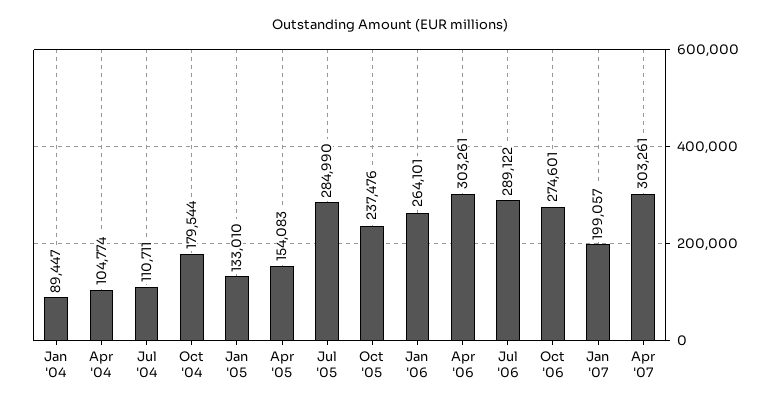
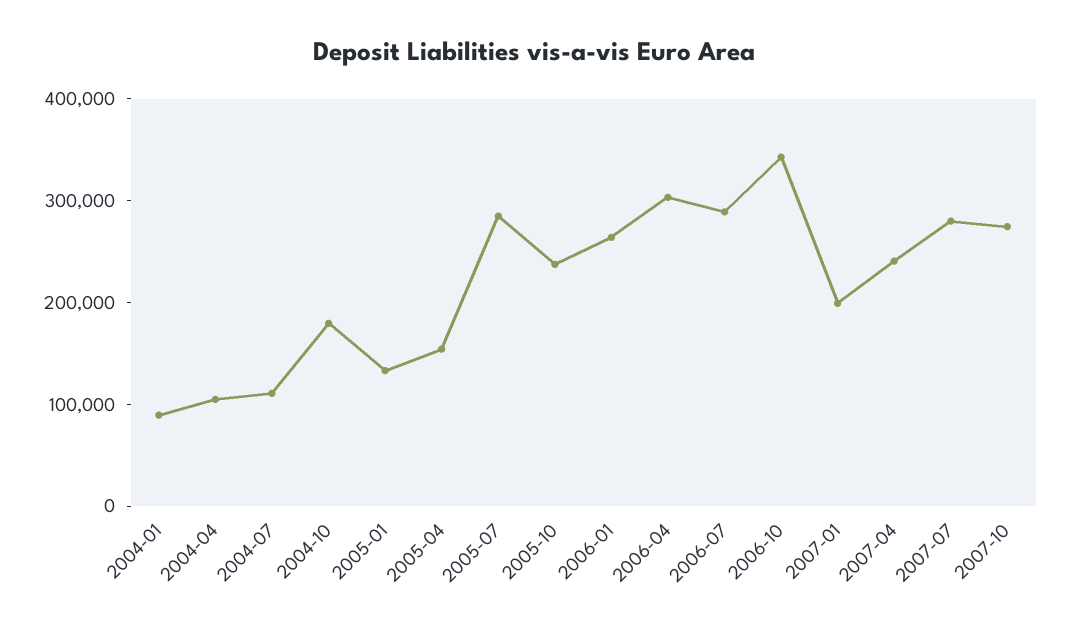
Oct '06: 274601 -> 340000
Apr '07: 303261 -> 240000
2007-07: none -> 280000
2007-10: none -> 280000

